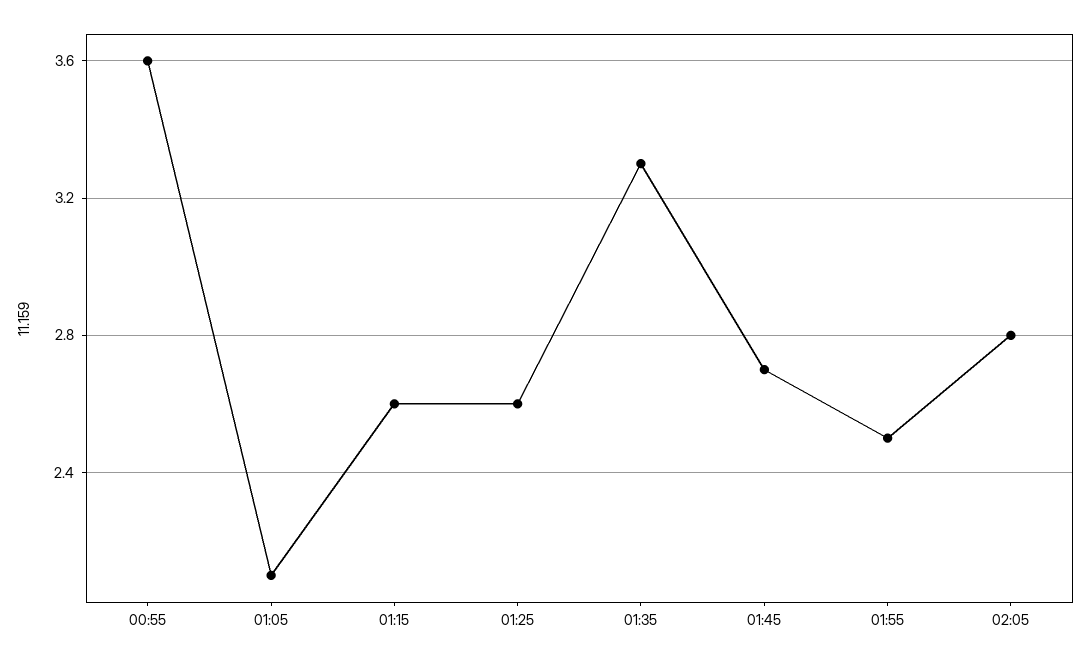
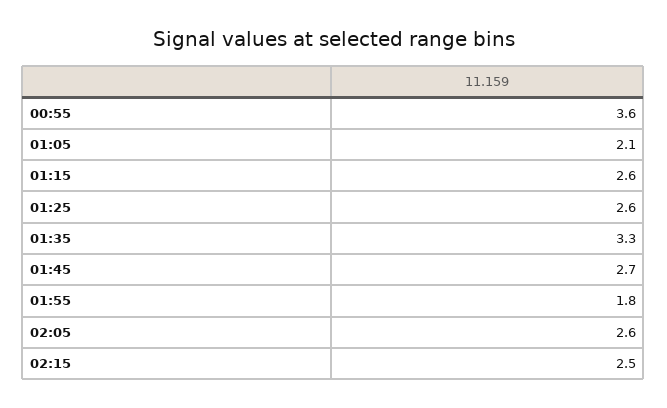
01:55: 2.5 -> 1.8
02:05: 2.8 -> 2.6
02:15: none -> 2.5

